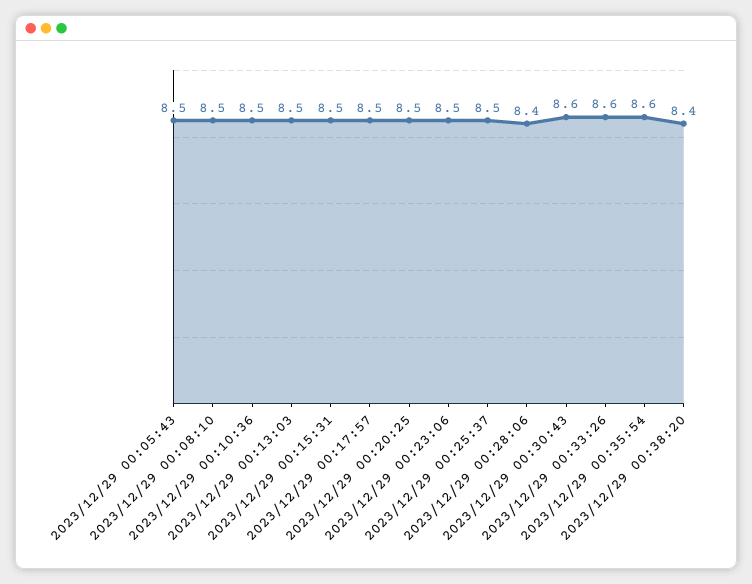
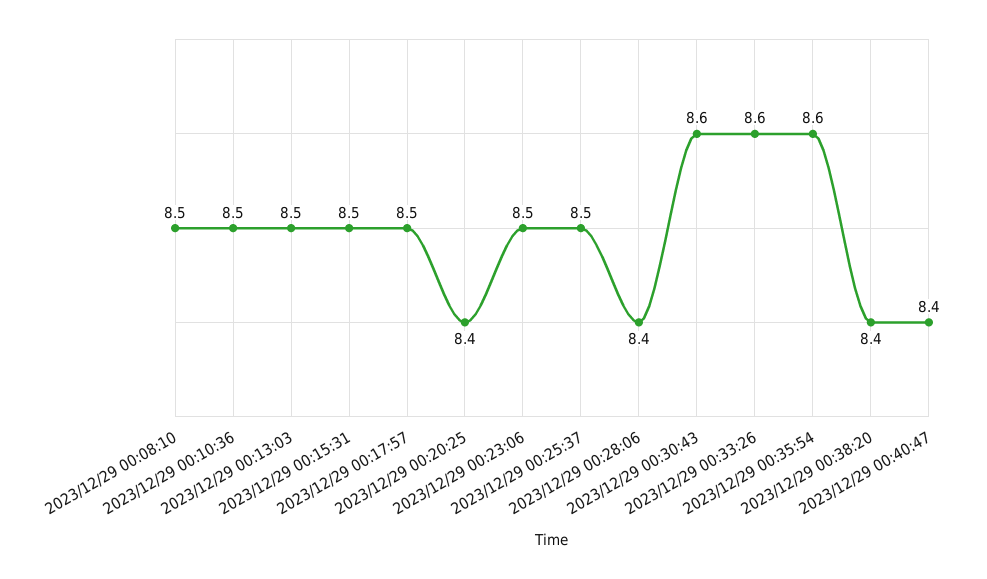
2023/12/29 00:05:43: 8.5 -> none
2023/12/29 00:20:25: 8.5 -> 8.4
2023/12/29 00:40:47: none -> 8.4

